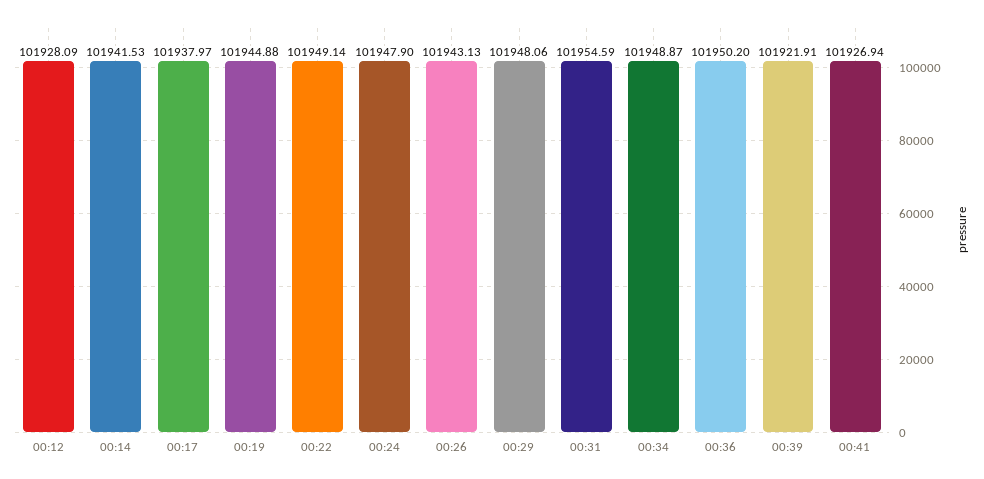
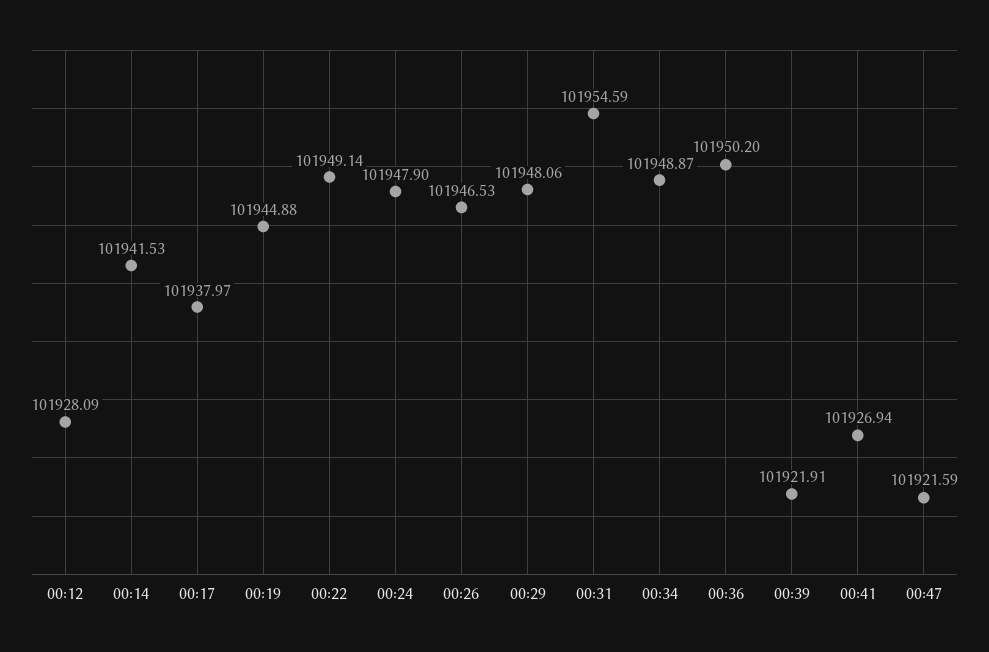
00:26: 101943.13 -> 101946.53
00:47: none -> 101921.59

